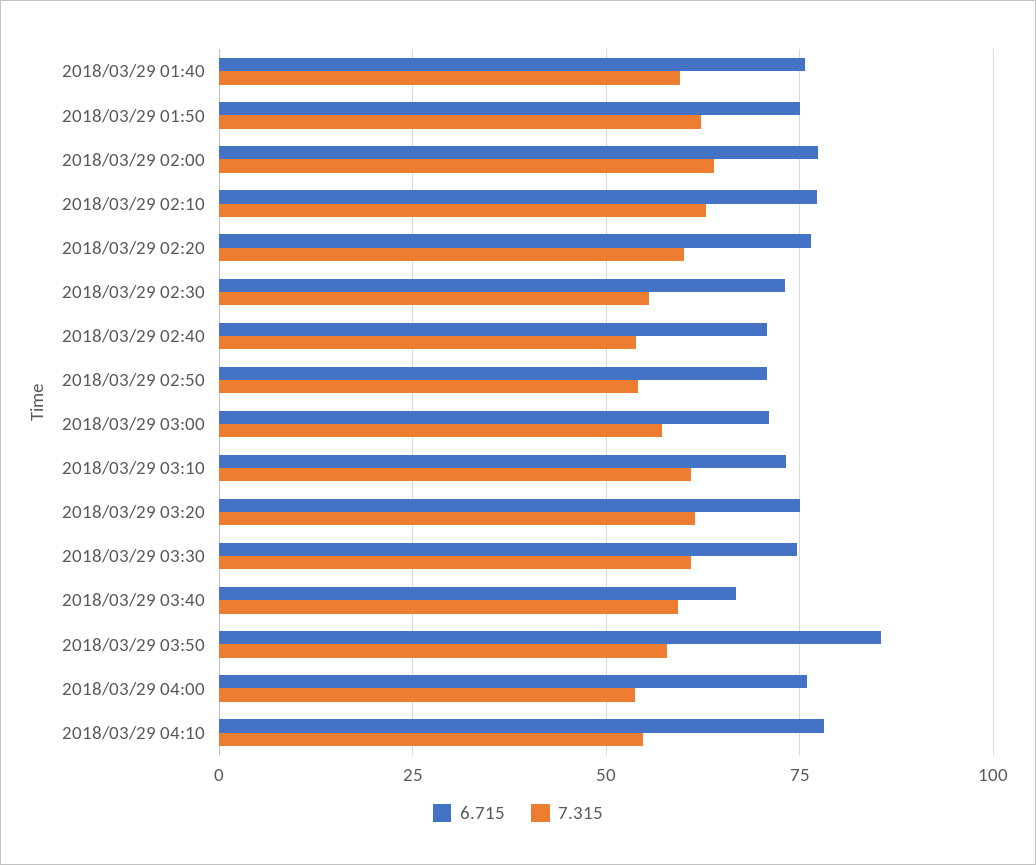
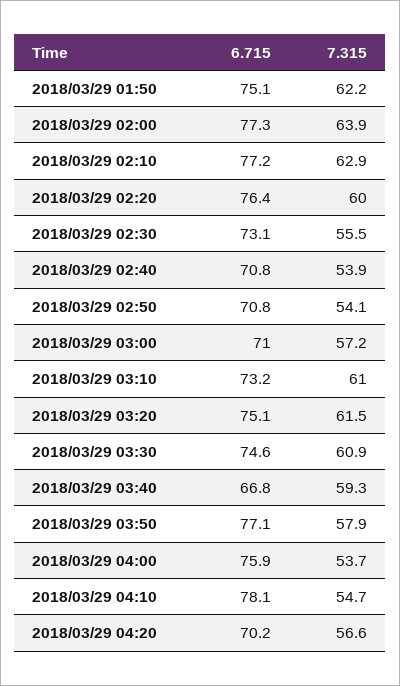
6.715, 2018/03/29 01:40: 75 -> none
7.315, 2018/03/29 01:40: 60 -> none
6.715, 2018/03/29 03:50: 85 -> 77.1
6.715, 2018/03/29 04:20: none -> 70.2
7.315, 2018/03/29 04:20: none -> 56.6

